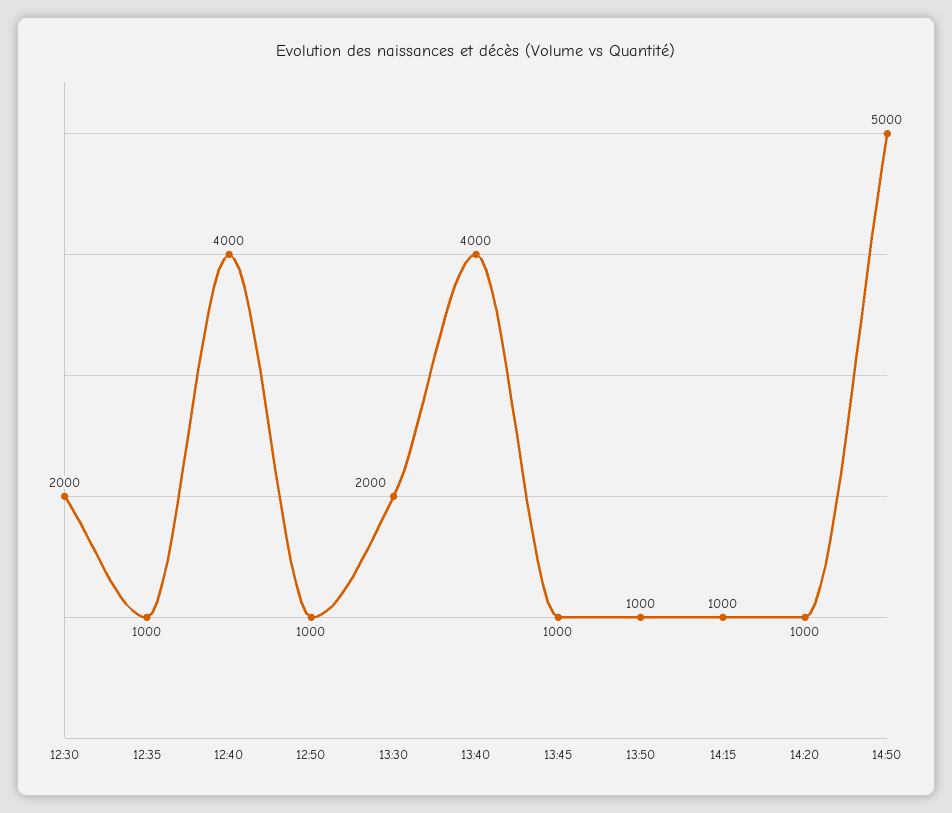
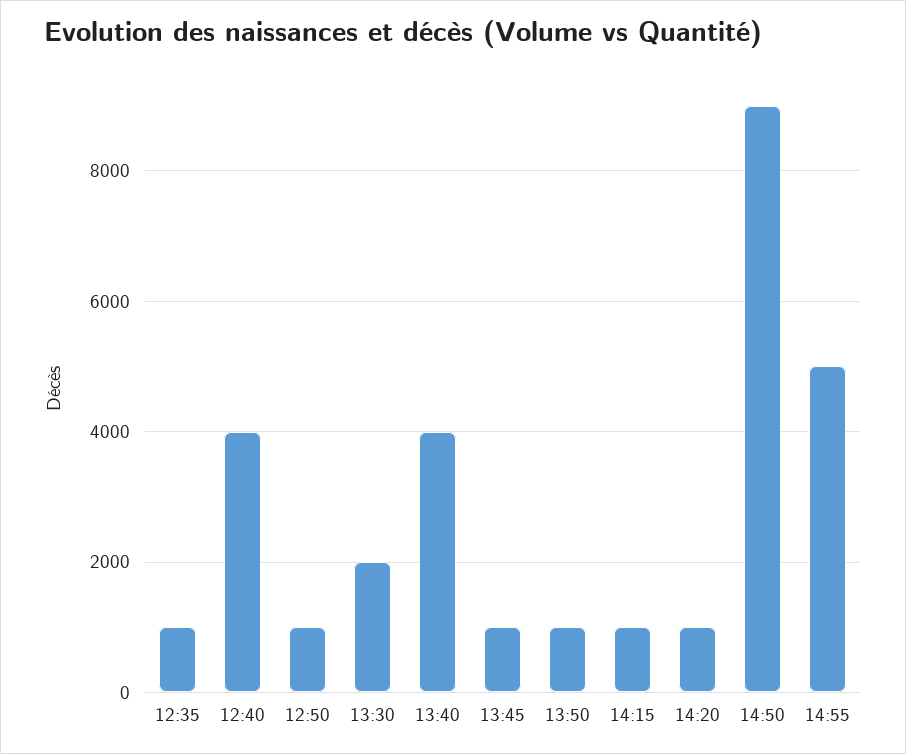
12:30: 2000 -> none
14:50: 5000 -> 9000
14:55: none -> 5000

